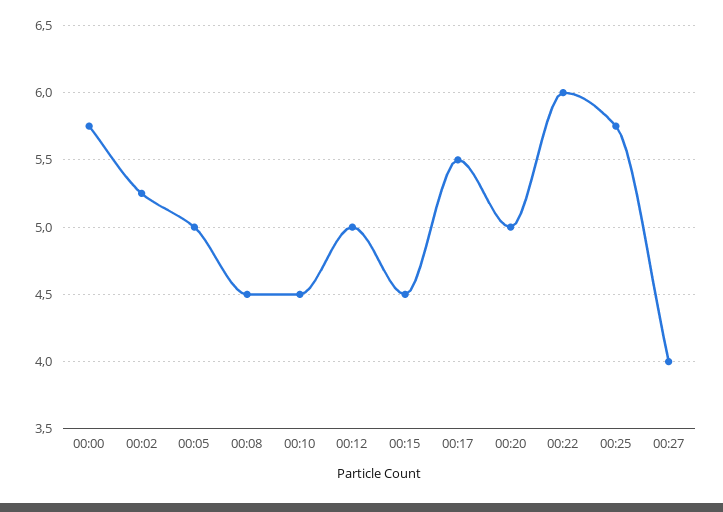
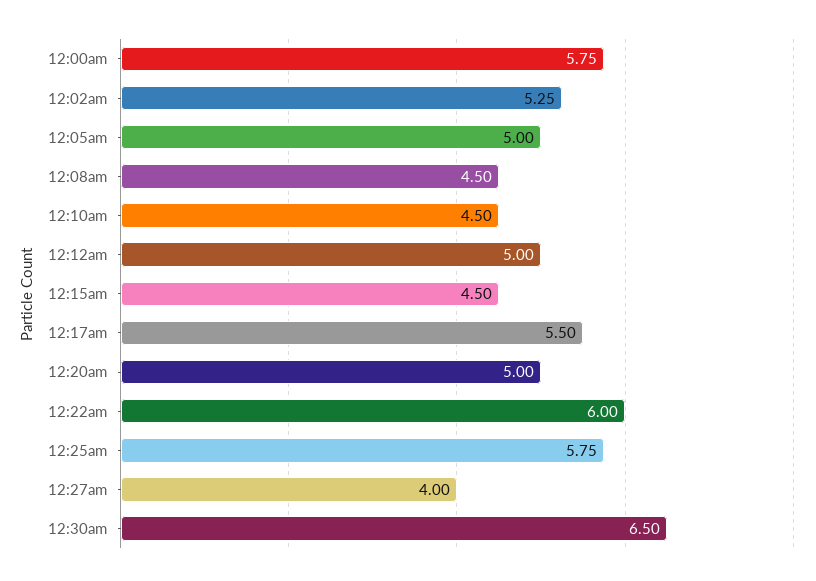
12:30am: none -> 6.5

